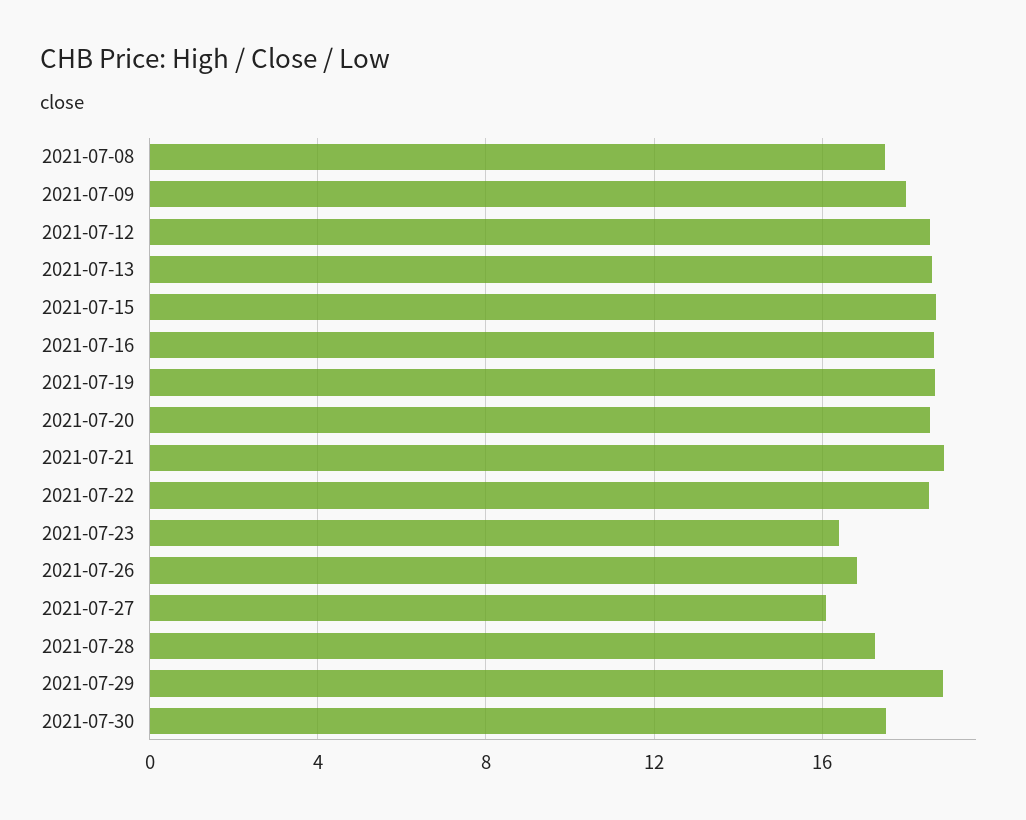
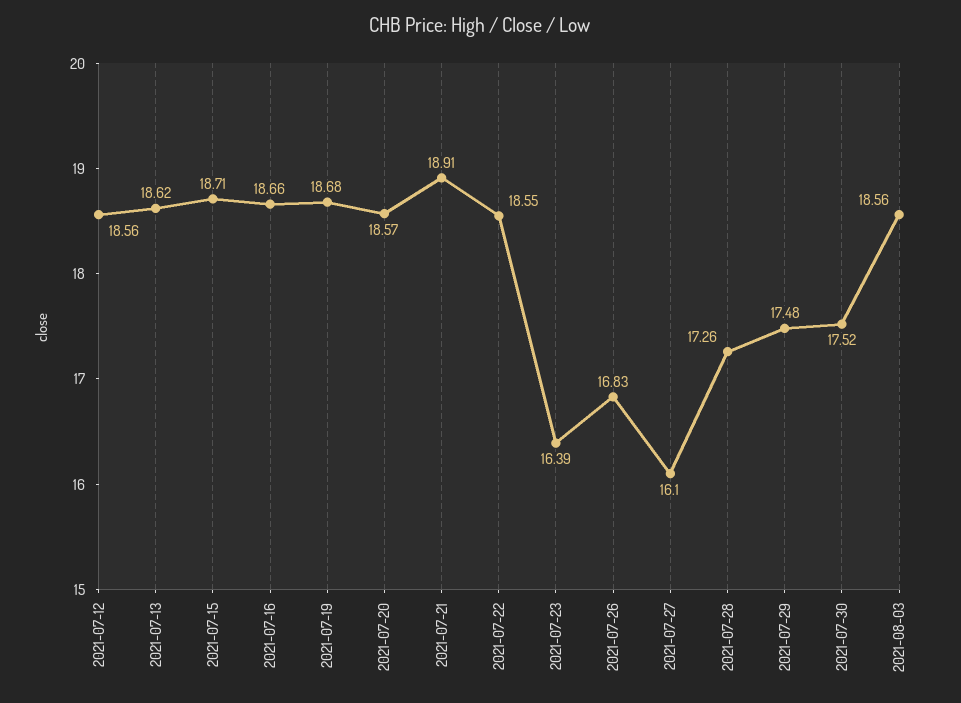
2021-07-08: 17.5 -> none
2021-07-09: 18 -> none
2021-07-29: 19 -> 17.48
2021-08-03: none -> 18.56

